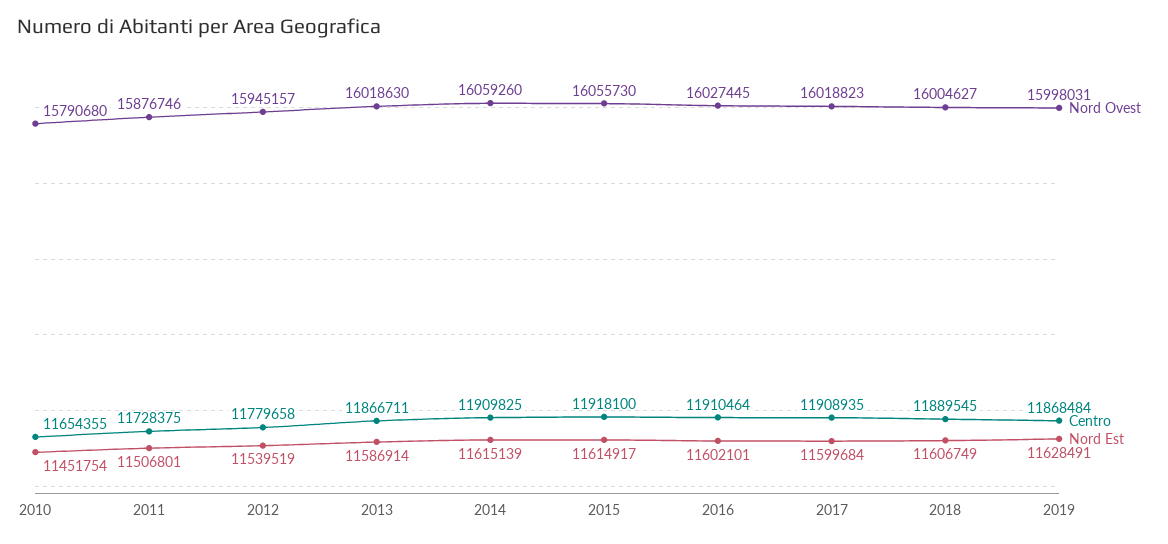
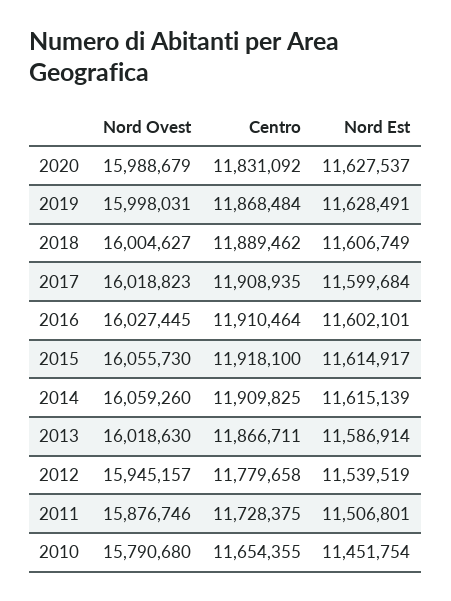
Centro, 2018: 11889545 -> 11889462
Nord Ovest, 2020: none -> 15988679
Centro, 2020: none -> 11831092
Nord Est, 2020: none -> 11627537

